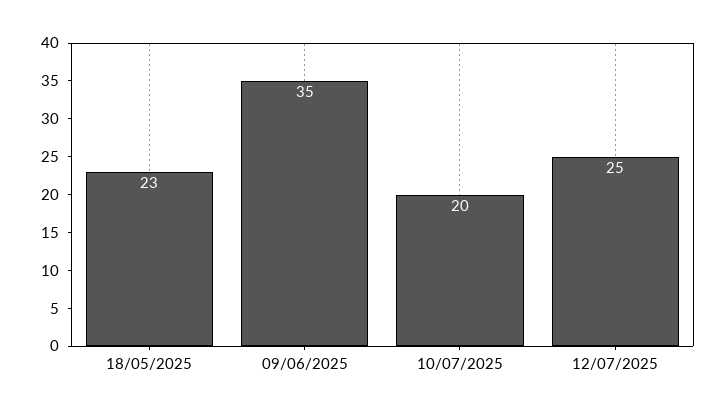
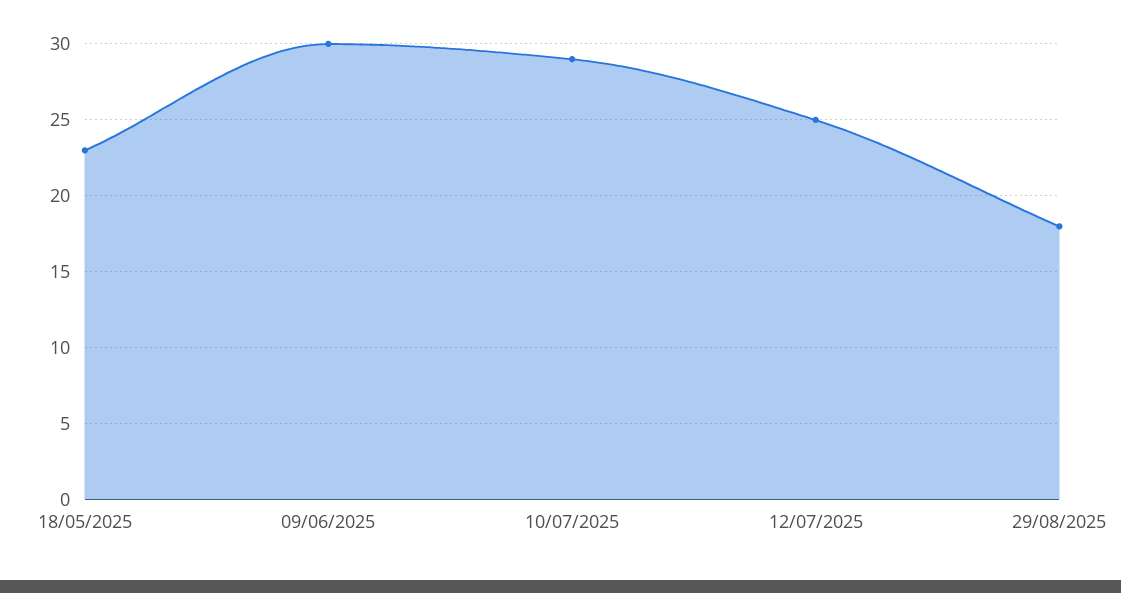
09/06/2025: 35 -> 30
10/07/2025: 20 -> 29
29/08/2025: none -> 18

